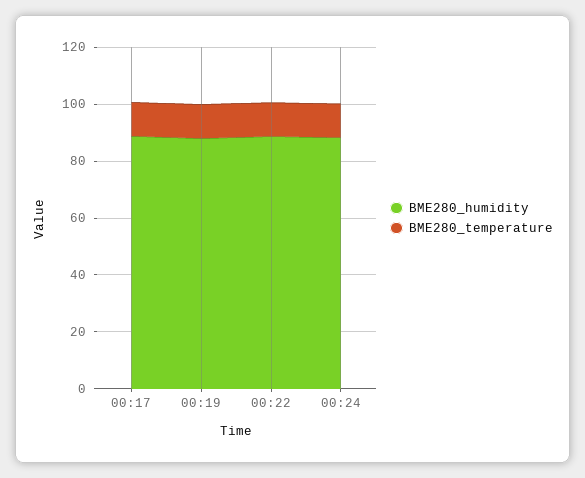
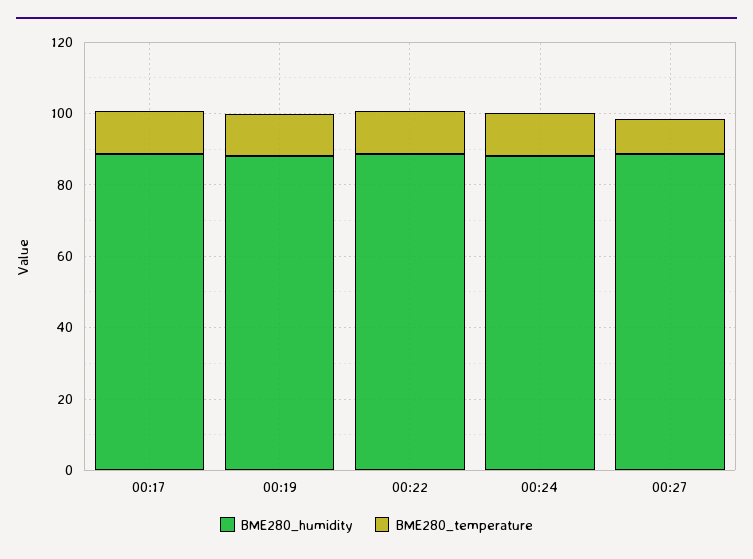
BME280_humidity, 00:27: none -> 90
BME280_temperature, 00:27: none -> 10

